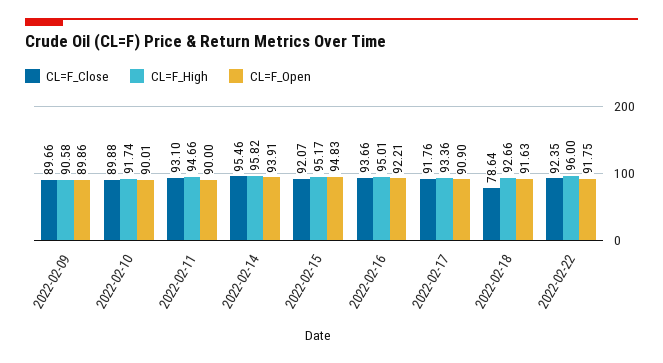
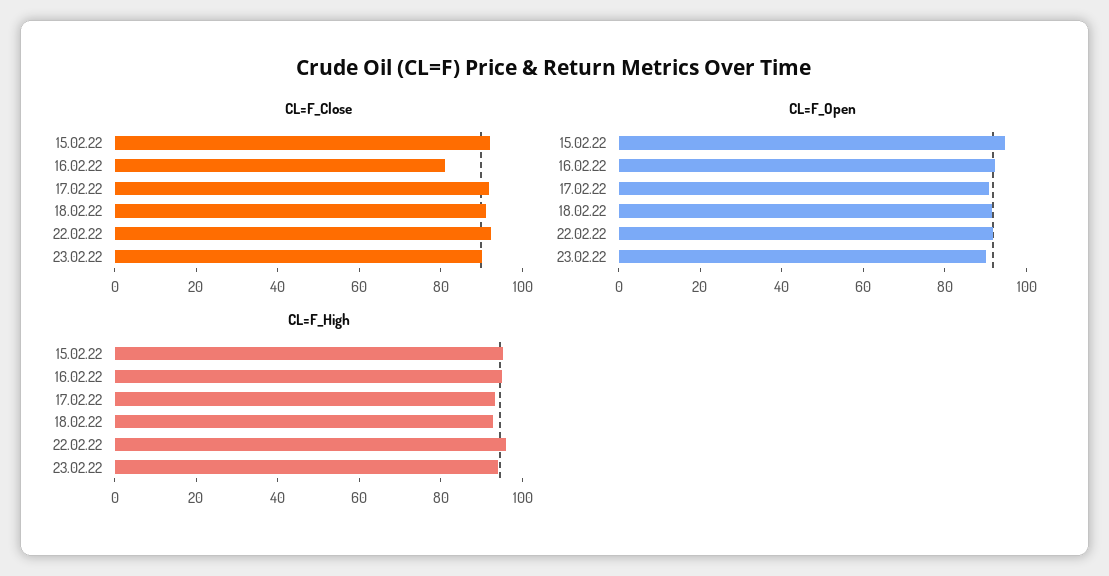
CL=F_Close, 2022-02-09: 89.66 -> none
CL=F_High, 2022-02-09: 90.58 -> none
CL=F_Open, 2022-02-09: 89.86 -> none
CL=F_Close, 2022-02-10: 89.88 -> none
CL=F_High, 2022-02-10: 91.74 -> none
CL=F_Open, 2022-02-10: 90.01 -> none
CL=F_Close, 2022-02-11: 93.1 -> none
CL=F_High, 2022-02-11: 94.66 -> none
CL=F_Open, 2022-02-11: 90 -> none
CL=F_Close, 2022-02-14: 95.46 -> none
CL=F_High, 2022-02-14: 95.82 -> none
CL=F_Open, 2022-02-14: 93.91 -> none
CL=F_Close, 2022-02-16: 93.66 -> 80
CL=F_Close, 2022-02-18: 78.64 -> 90
CL=F_Close, 23.02.22: none -> 90
CL=F_Open, 23.02.22: none -> 90
CL=F_High, 23.02.22: none -> 95

